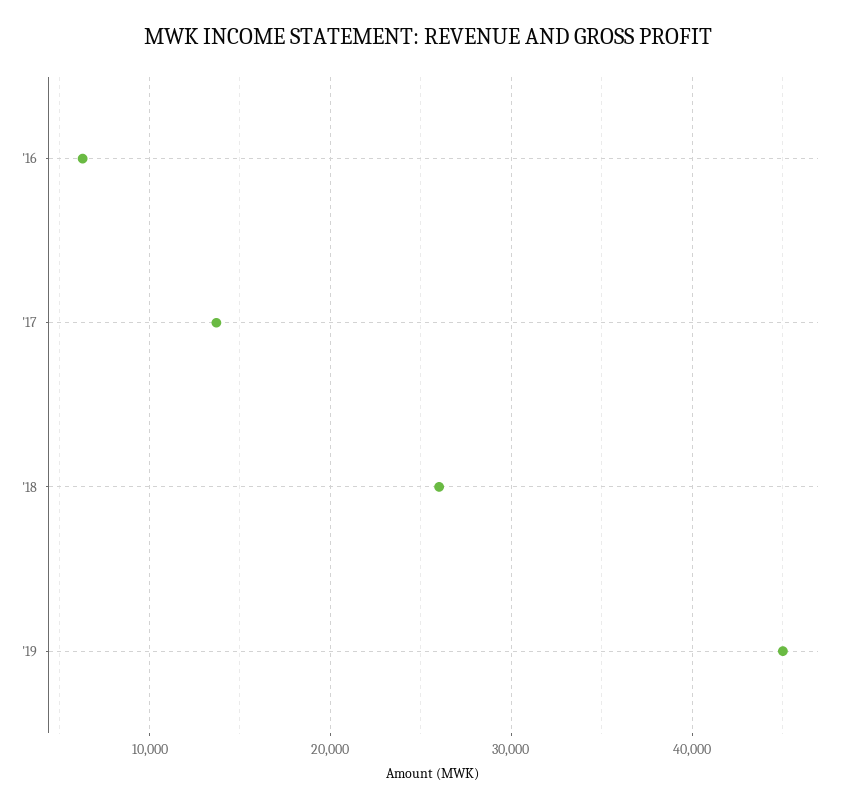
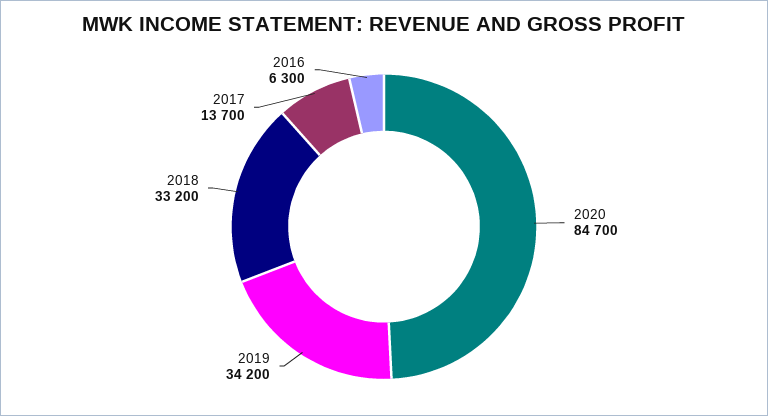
'18: 26000 -> 33200
'19: 45000 -> 34200
2020: none -> 84700

